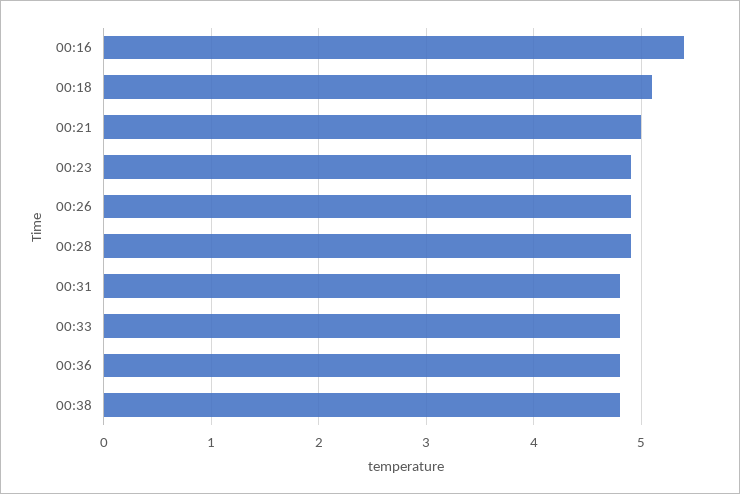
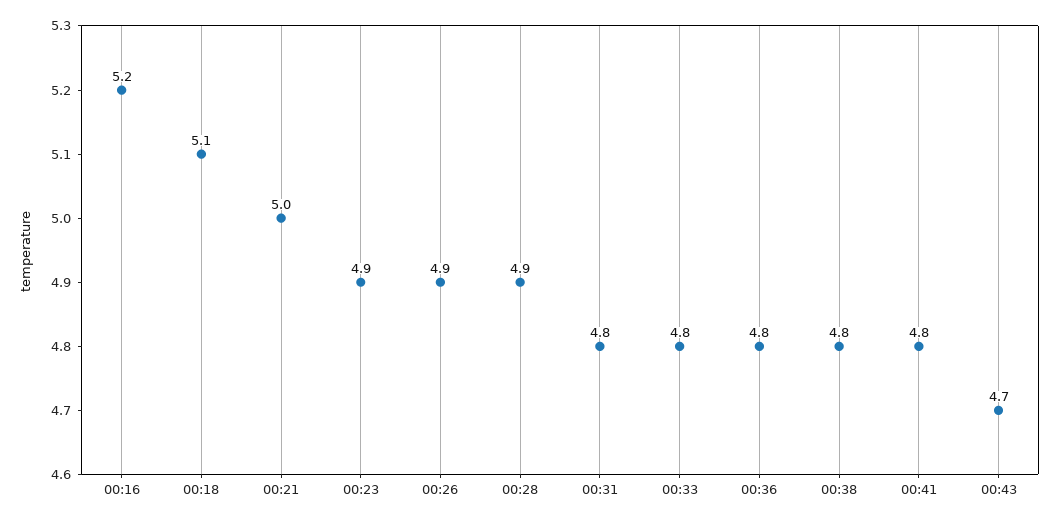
00:16: 5.4 -> 5.2
00:41: none -> 4.8
00:43: none -> 4.7

